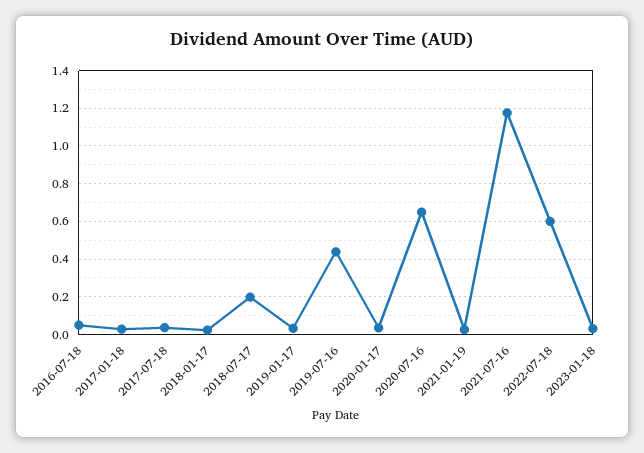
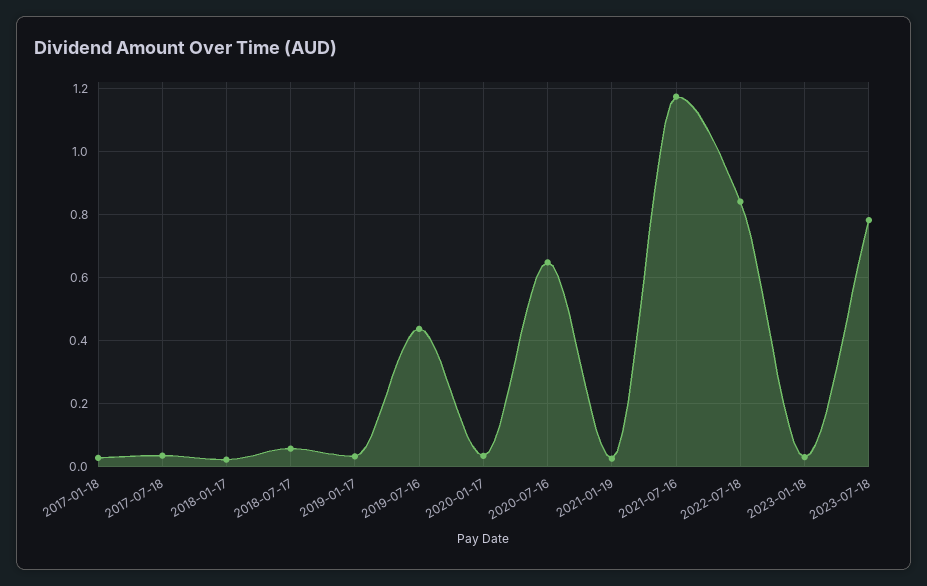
2016-07-18: 0.05 -> none
2018-07-17: 0.2 -> 0.06
2022-07-18: 0.6 -> 0.84
2023-07-18: none -> 0.78

